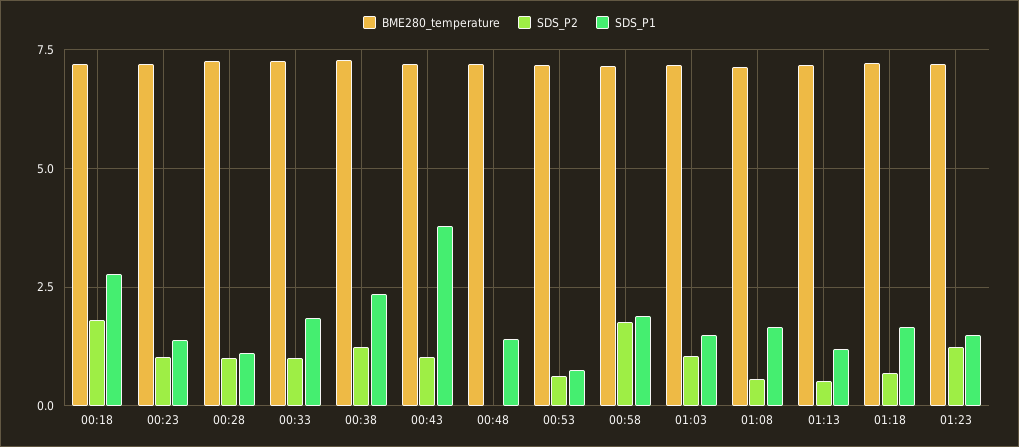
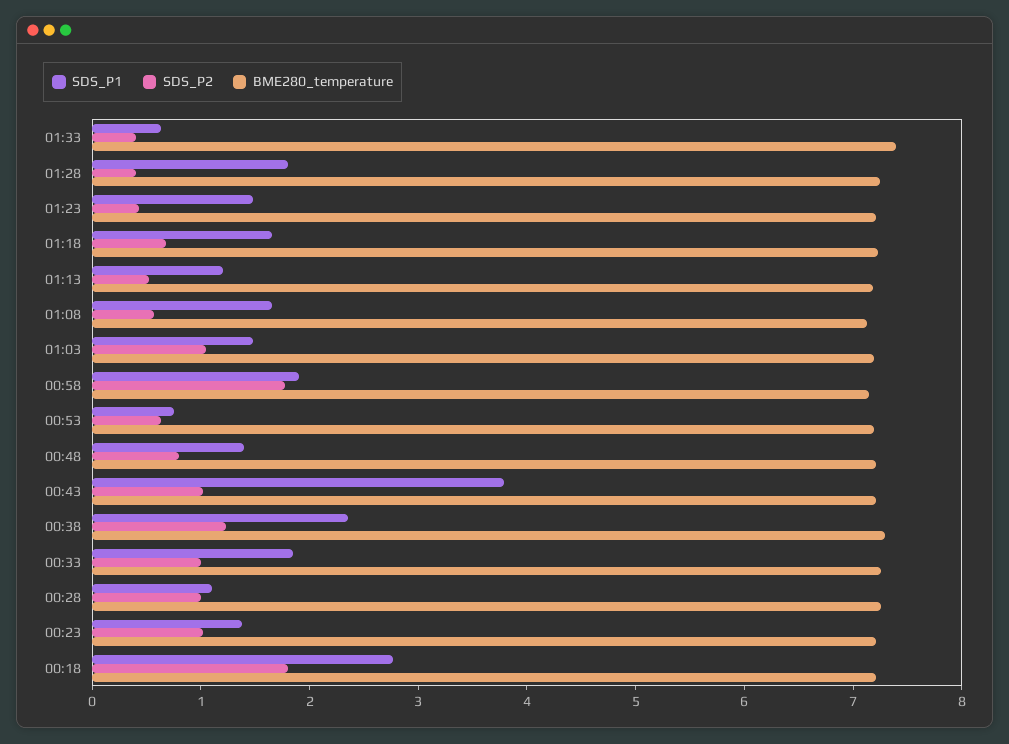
SDS_P2, 00:48: 0 -> 0.8
SDS_P2, 01:23: 1.25 -> 0.4
SDS_P1, 01:33: none -> 0.6
SDS_P2, 01:33: none -> 0.4
BME280_temperature, 01:33: none -> 7.4
SDS_P1, 01:28: none -> 1.8
SDS_P2, 01:28: none -> 0.4
BME280_temperature, 01:28: none -> 7.2

